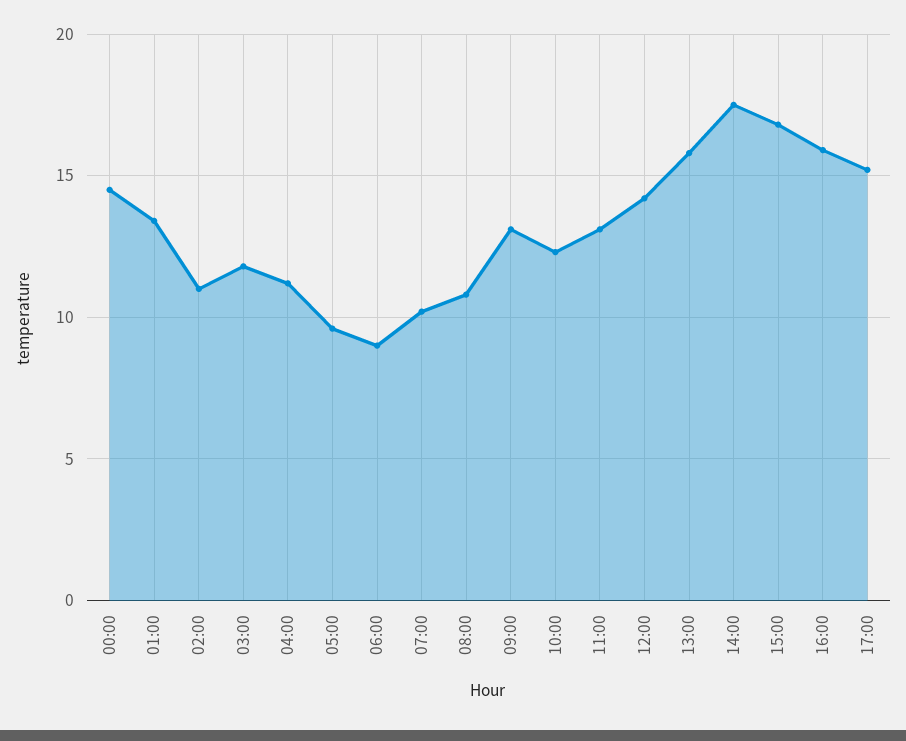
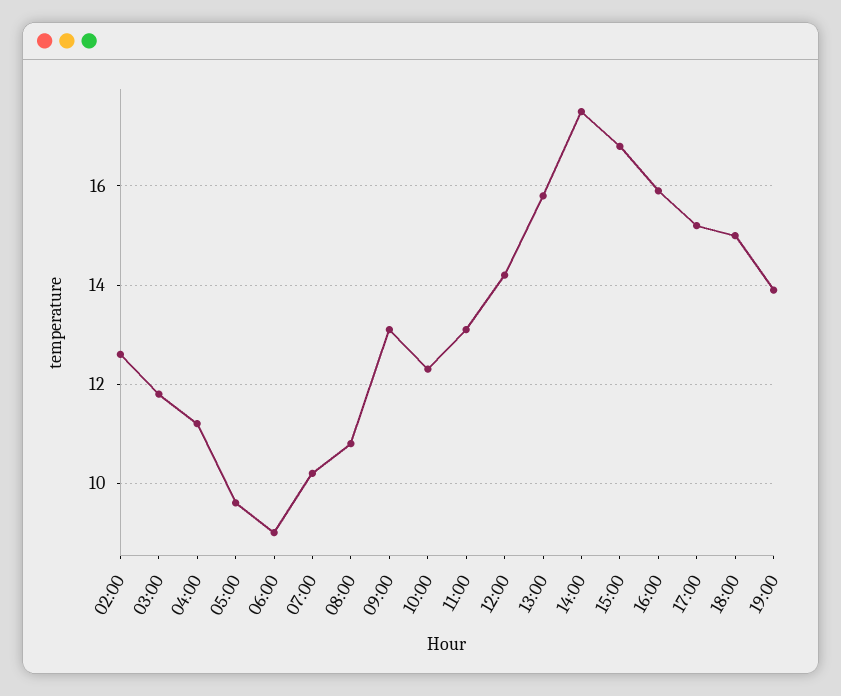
00:00: 14.5 -> none
01:00: 13.5 -> none
02:00: 11 -> 12.5
18:00: none -> 15
19:00: none -> 14

